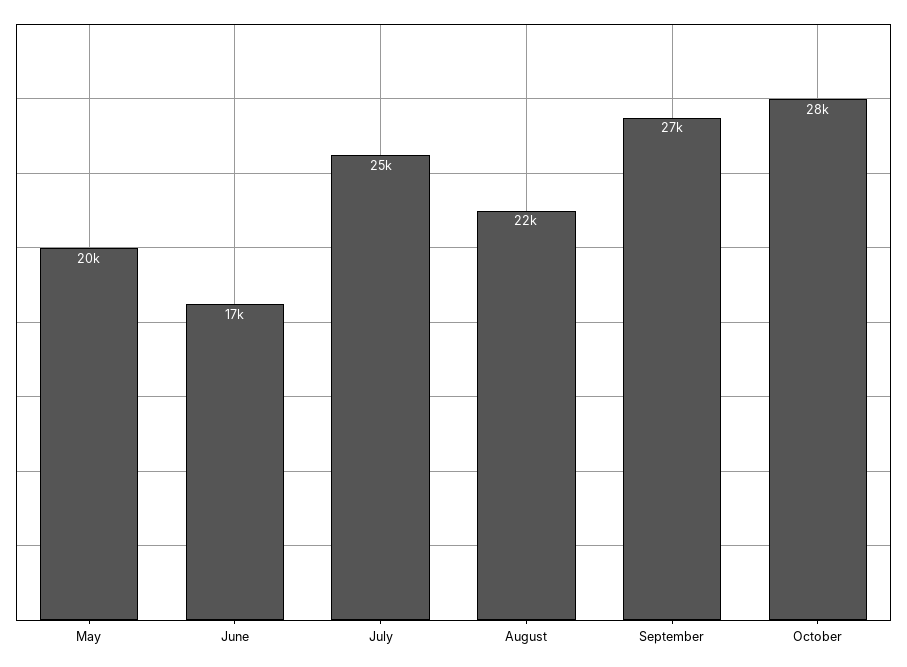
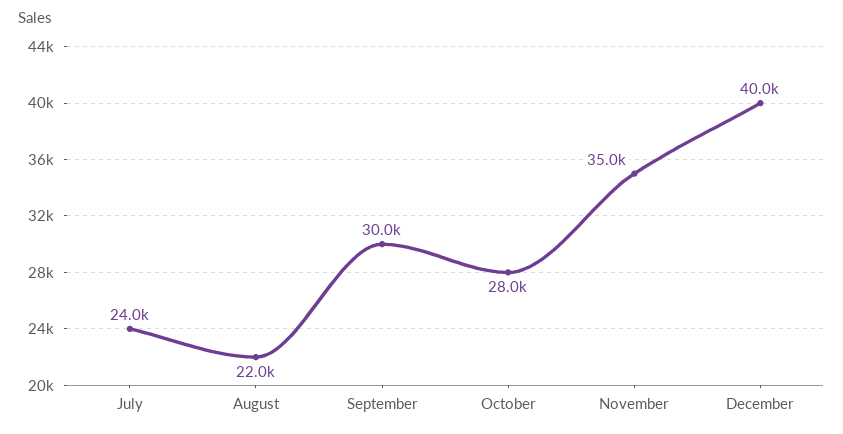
May: 20000 -> none
June: 17000 -> none
July: 25000 -> 24000
September: 27000 -> 30000
November: none -> 35000
December: none -> 40000

